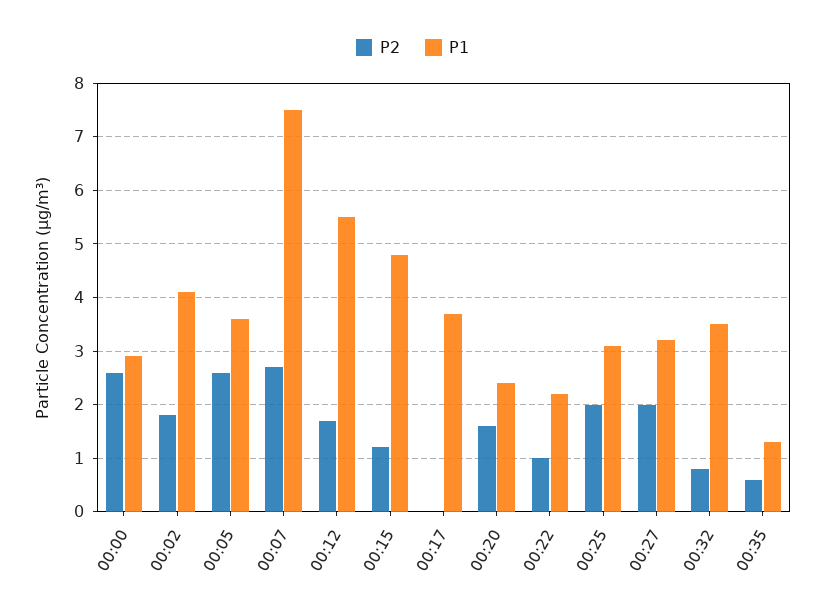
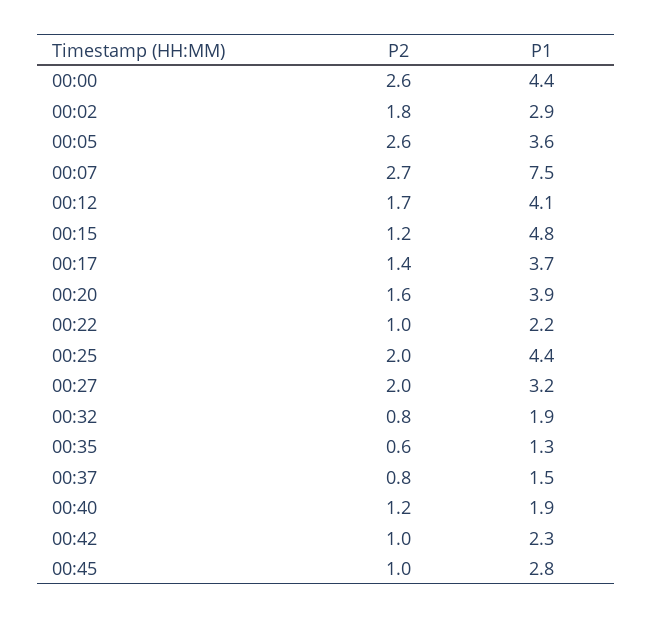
P1, 00:00: 3 -> 4.4
P1, 00:02: 4 -> 2.9
P1, 00:12: 5.5 -> 4.1
P2, 00:17: 0 -> 1.4
P1, 00:20: 2.5 -> 3.9
P1, 00:25: 3 -> 4.4
P1, 00:32: 3.5 -> 1.9
P2, 00:37: none -> 0.8
P1, 00:37: none -> 1.5
P2, 00:40: none -> 1.2
P1, 00:40: none -> 1.9
P2, 00:42: none -> 1
P1, 00:42: none -> 2.3
P2, 00:45: none -> 1
P1, 00:45: none -> 2.8

